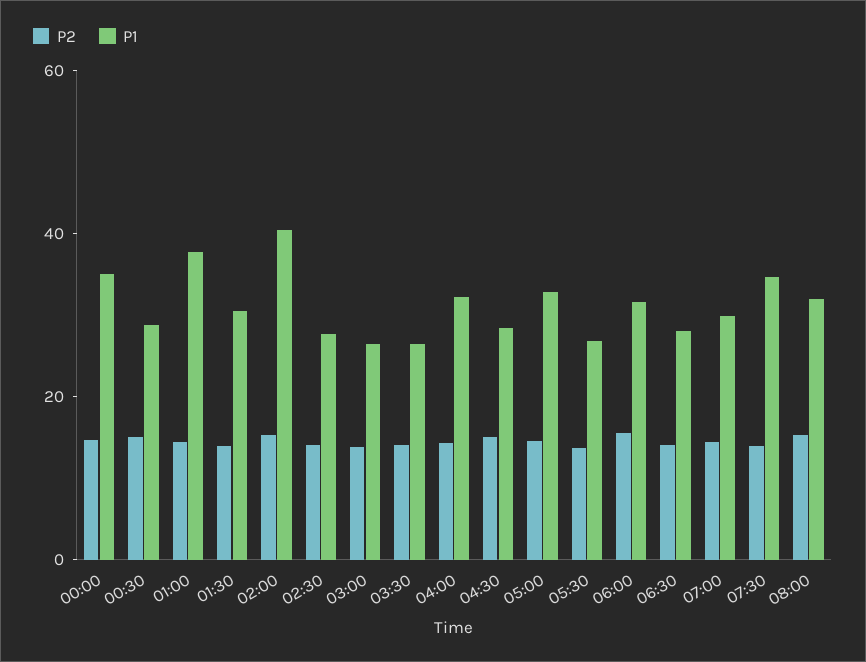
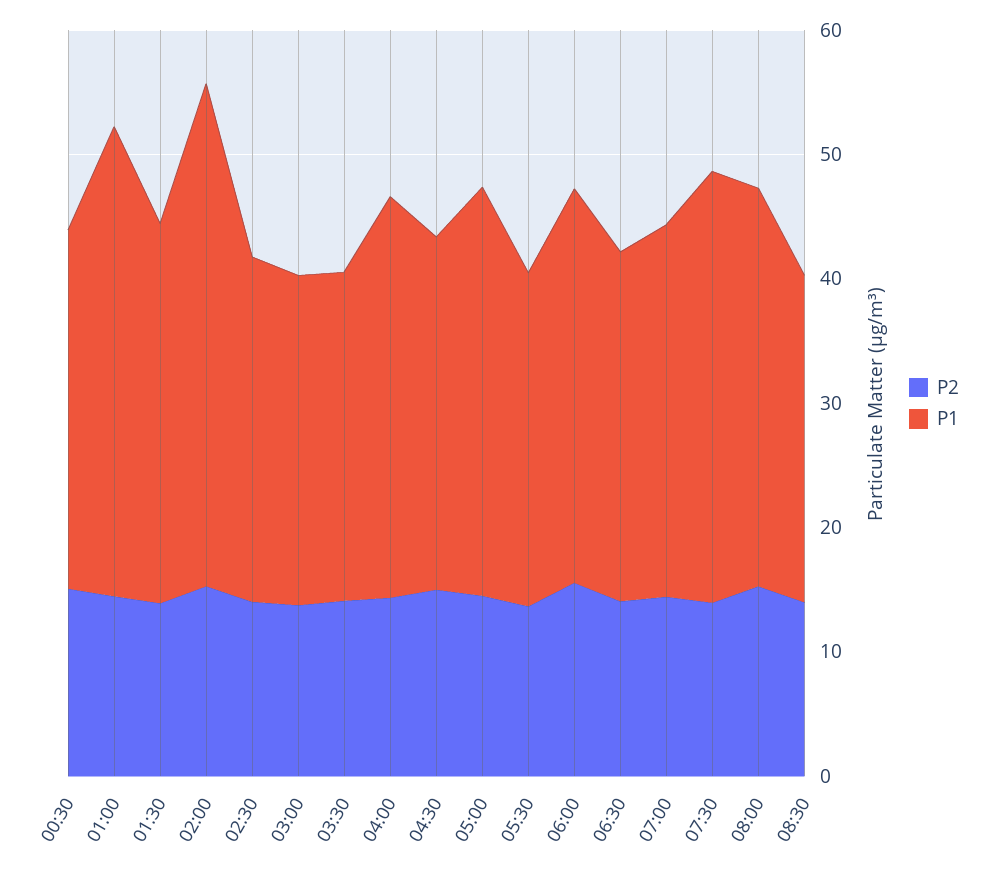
P2, 00:00: 15 -> none
P1, 00:00: 35 -> none
P2, 08:30: none -> 14
P1, 08:30: none -> 26

